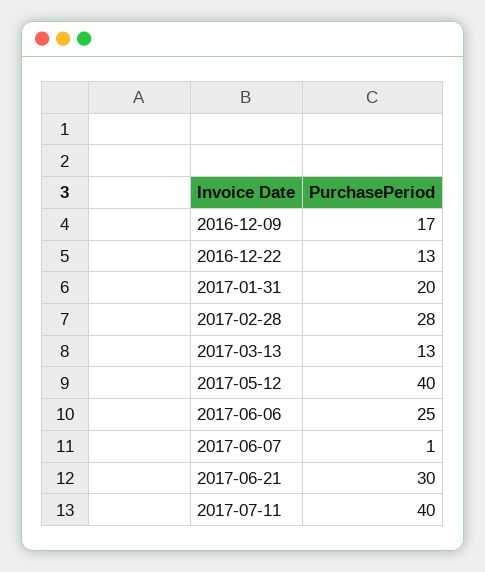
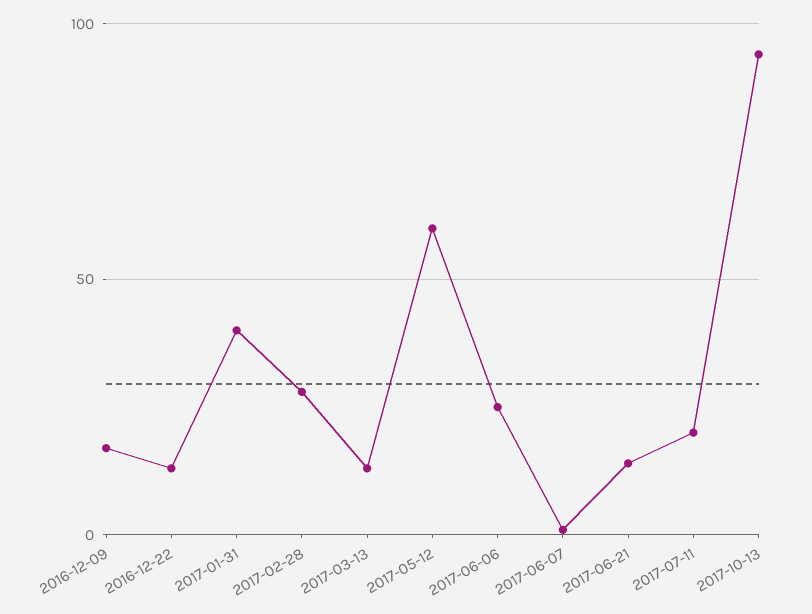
2017-01-31: 20 -> 40
2017-05-12: 40 -> 60
2017-06-21: 30 -> 15
2017-07-11: 40 -> 20
2017-10-13: none -> 95

